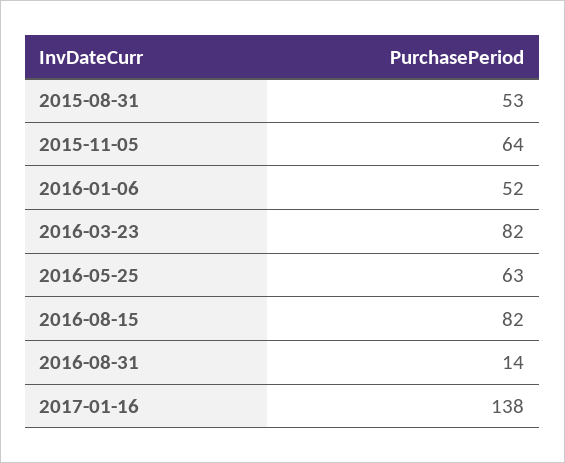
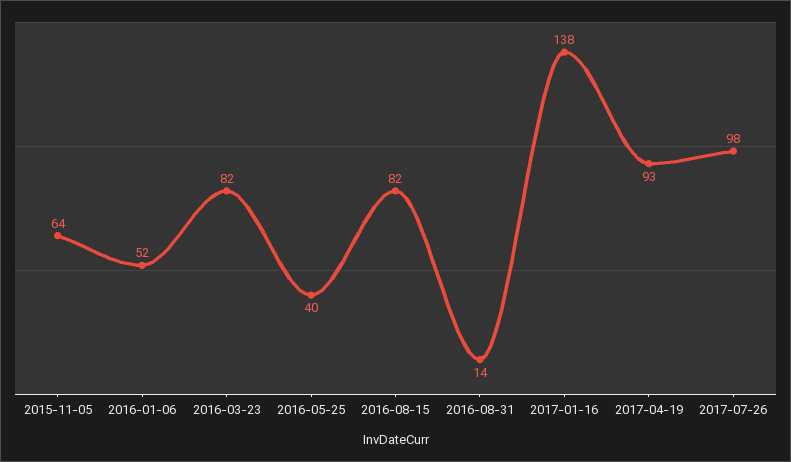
2015-08-31: 53 -> none
2016-05-25: 63 -> 40
2017-04-19: none -> 93
2017-07-26: none -> 98

